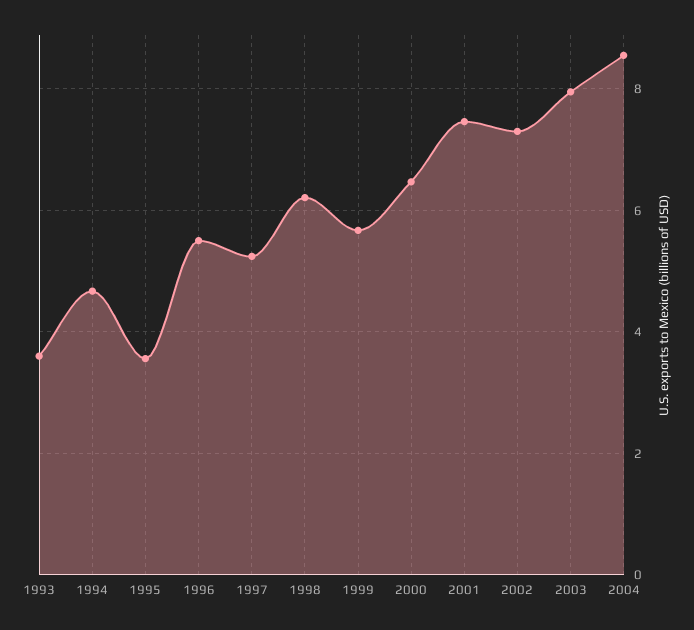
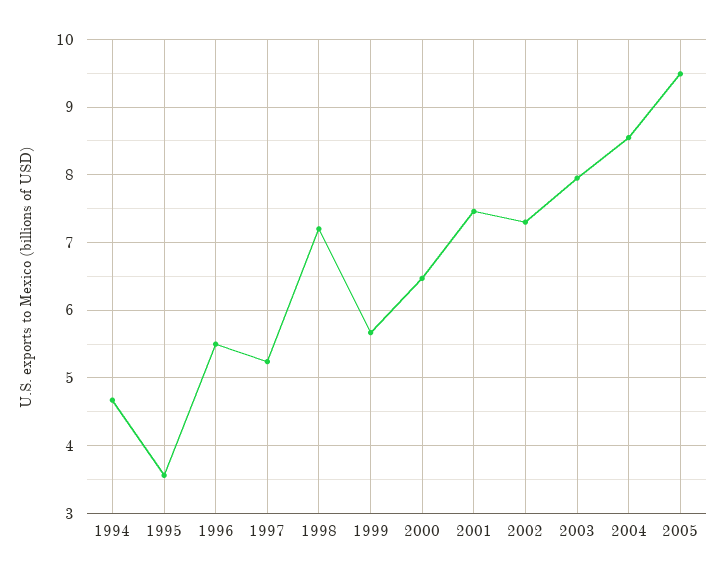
1993: 3.6 -> none
1998: 6.2 -> 7.2
2005: none -> 9.5

